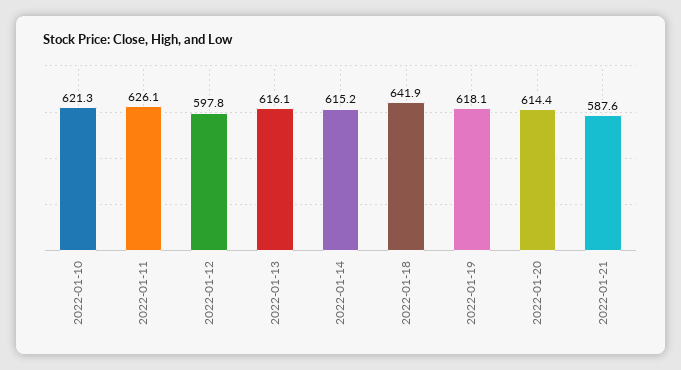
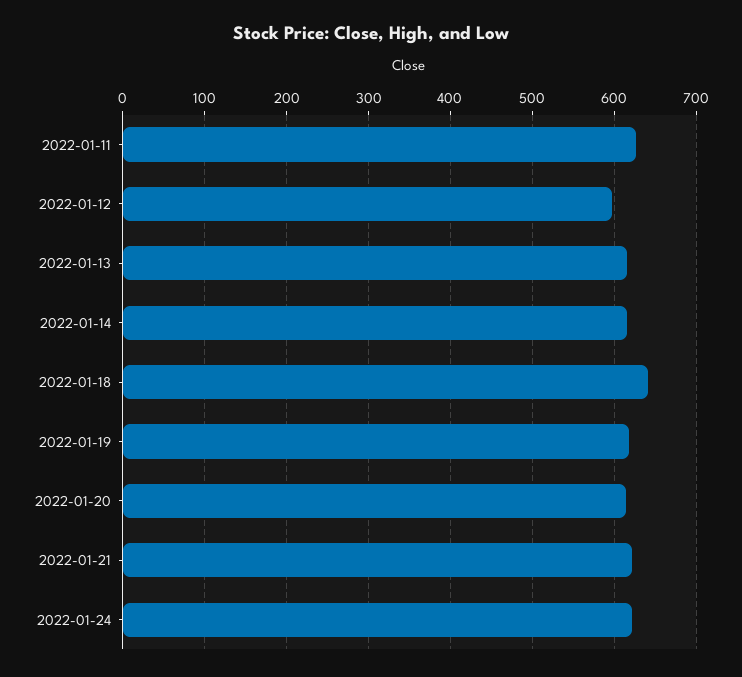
2022-01-10: 621.3 -> none
2022-01-21: 587.6 -> 620
2022-01-24: none -> 620

